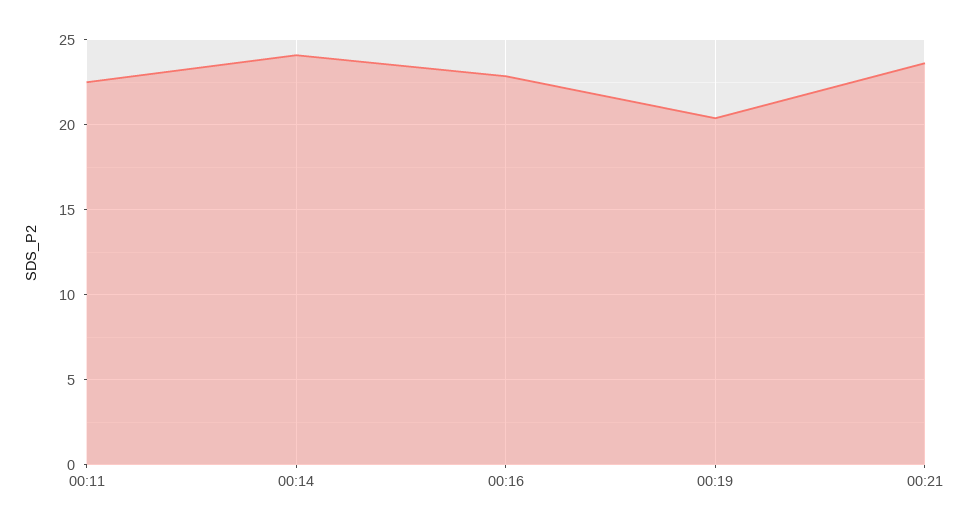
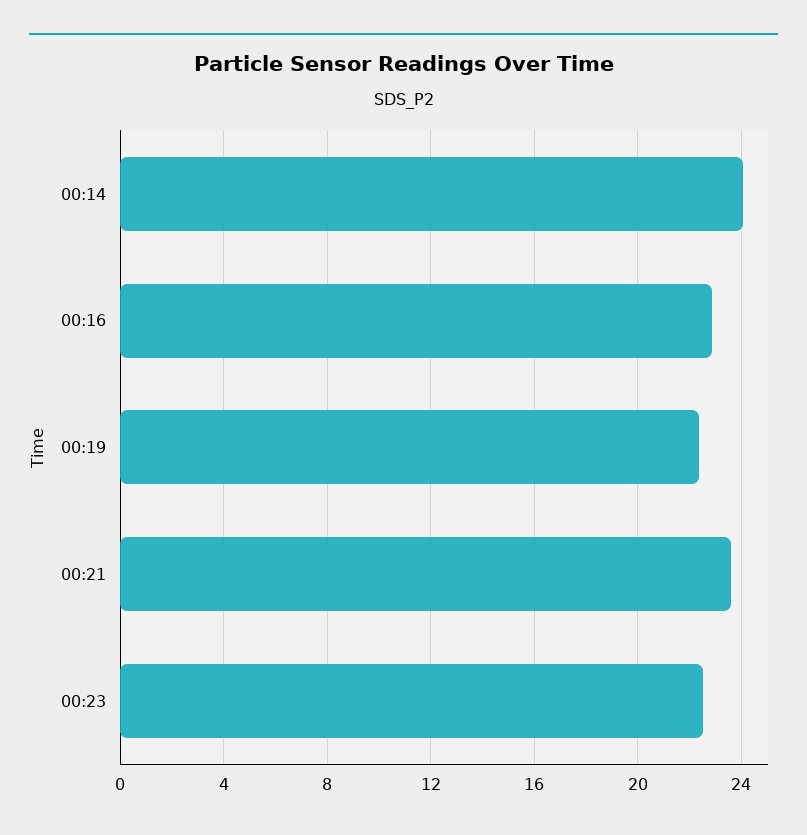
00:11: 22.5 -> none
00:19: 20.5 -> 22.5
00:23: none -> 22.5

